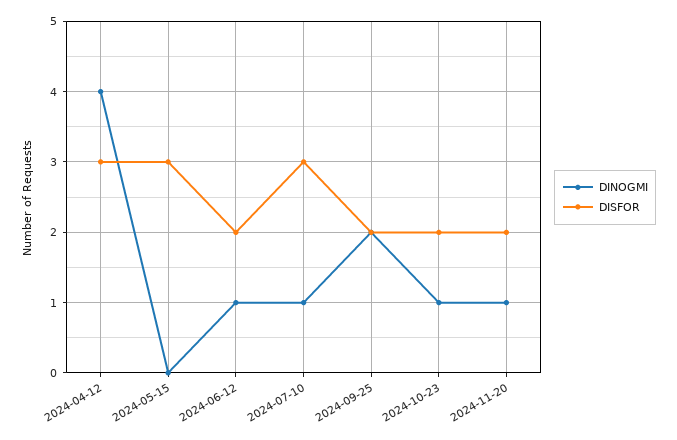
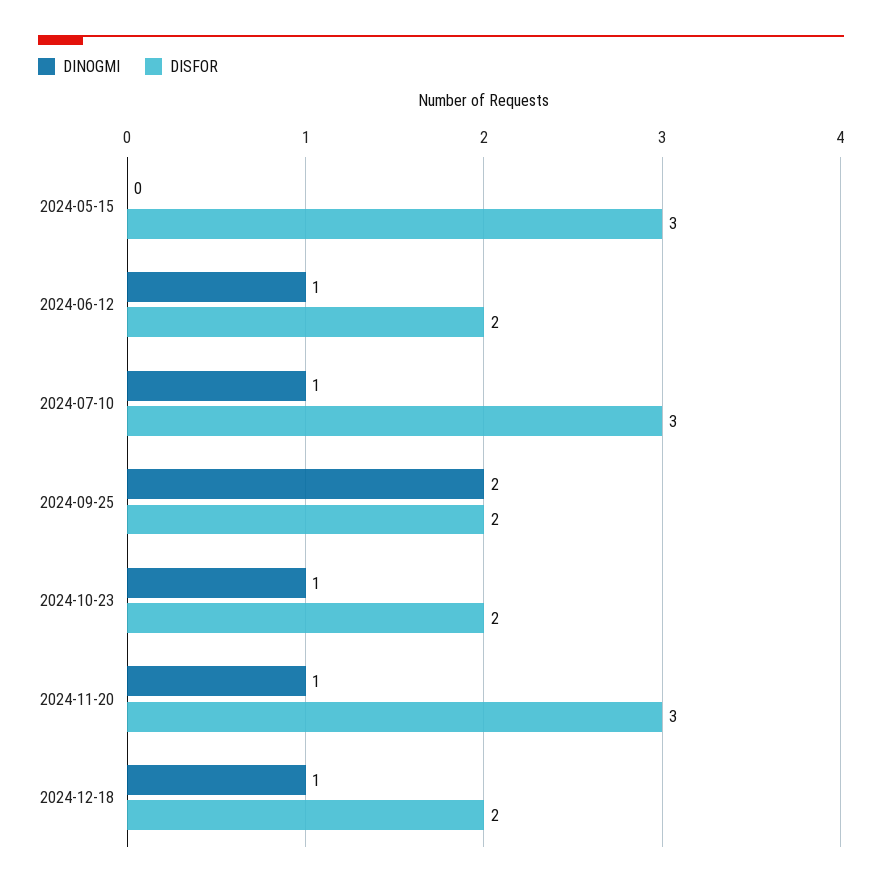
DINOGMI, 2024-04-12: 4 -> none
DISFOR, 2024-04-12: 3 -> none
DISFOR, 2024-11-20: 2 -> 3
DINOGMI, 2024-12-18: none -> 1
DISFOR, 2024-12-18: none -> 2

